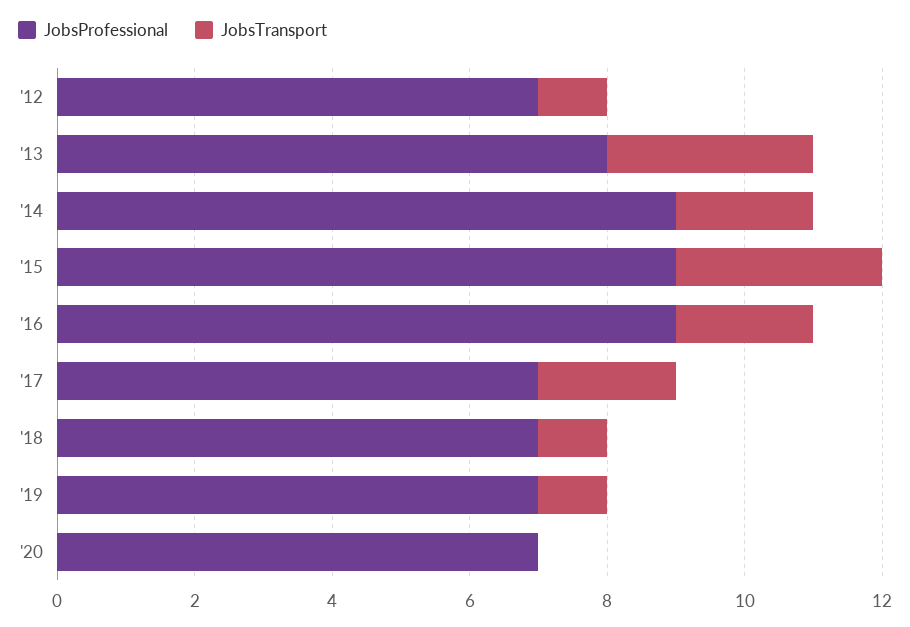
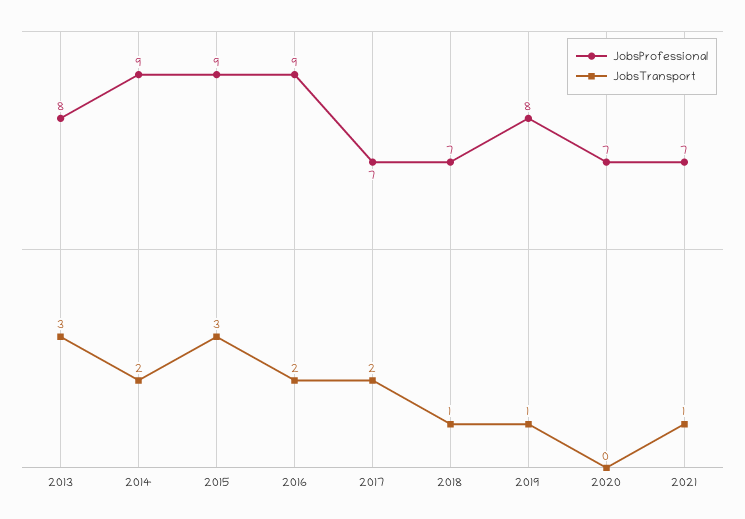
JobsProfessional, '12: 7 -> none
JobsTransport, '12: 1 -> none
JobsProfessional, '19: 7 -> 8
JobsProfessional, 2021: none -> 7
JobsTransport, 2021: none -> 1

